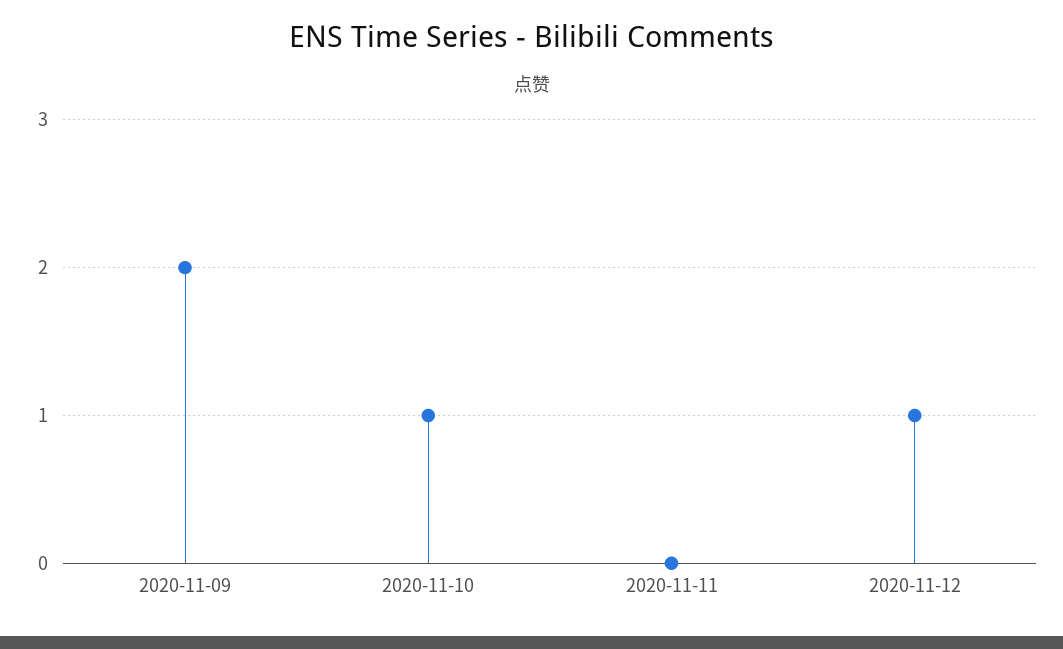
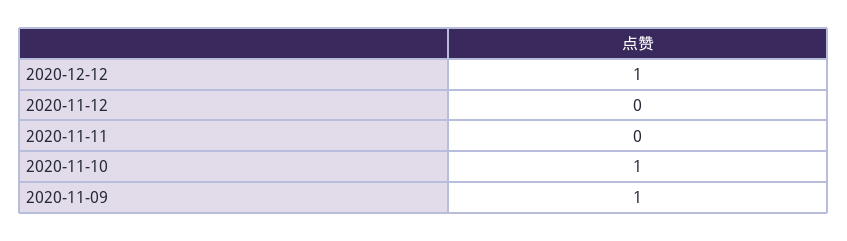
2020-11-09: 2 -> 1
2020-11-12: 1 -> 0
2020-12-12: none -> 1

